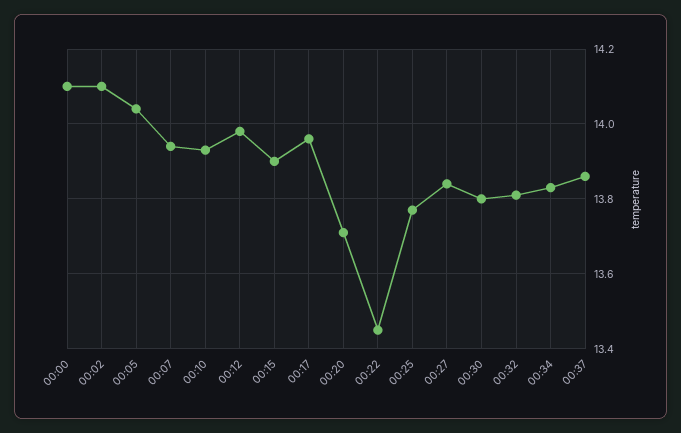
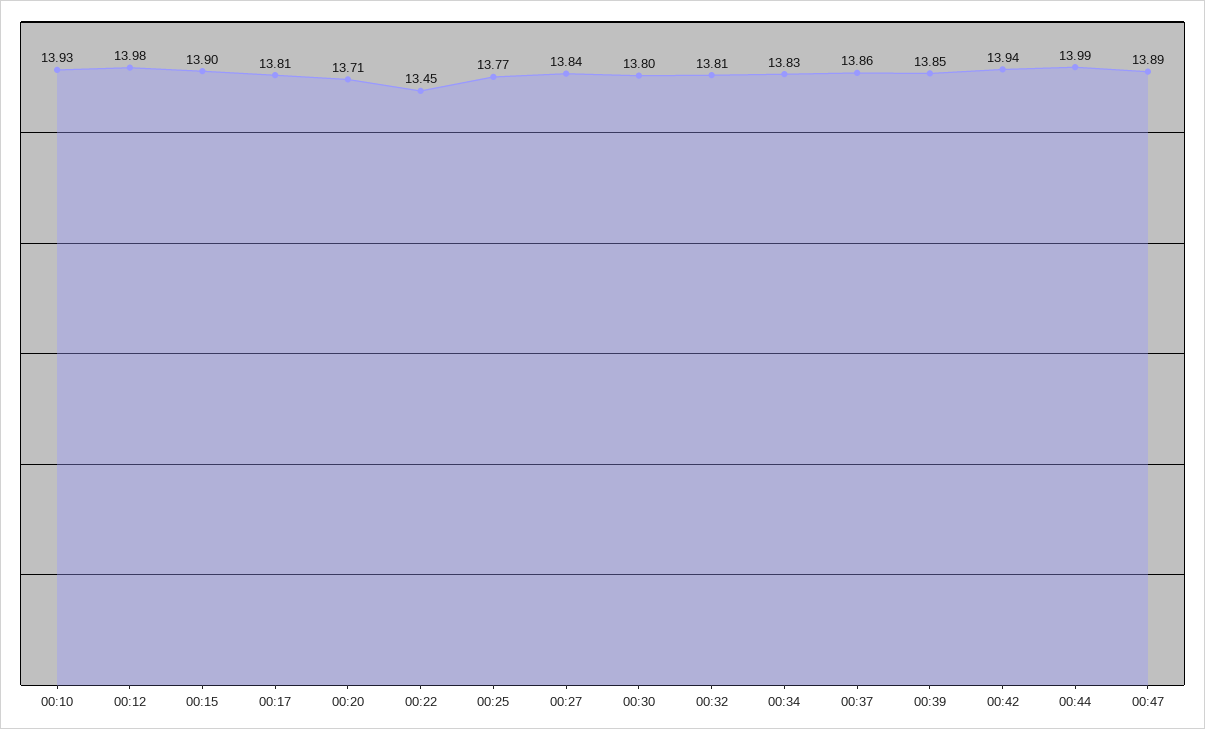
00:00: 14.1 -> none
00:02: 14.1 -> none
00:05: 14.05 -> none
00:07: 13.95 -> none
00:17: 13.95 -> 13.81
00:39: none -> 13.85
00:42: none -> 13.94
00:44: none -> 13.99
00:47: none -> 13.89

